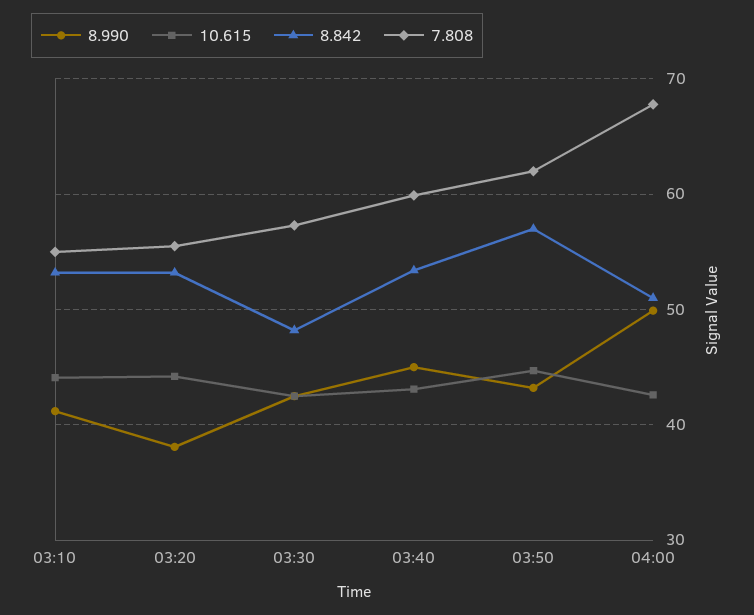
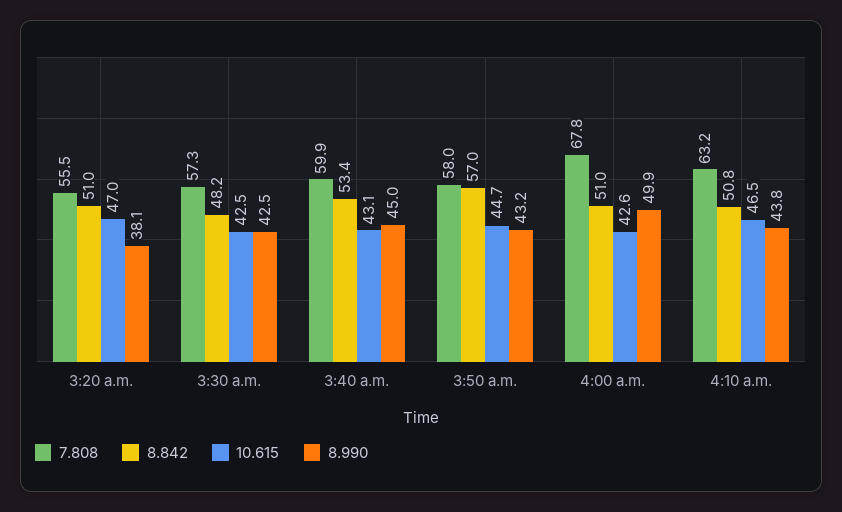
8.990, 03:10: 41 -> none
10.615, 03:10: 44 -> none
8.842, 03:10: 53 -> none
7.808, 03:10: 55 -> none
10.615, 03:20: 44 -> 47
8.842, 03:20: 53 -> 51
7.808, 03:50: 62 -> 58
7.808, 4:10 a.m.: none -> 63.2
8.842, 4:10 a.m.: none -> 50.8
10.615, 4:10 a.m.: none -> 46.5
8.990, 4:10 a.m.: none -> 43.8

